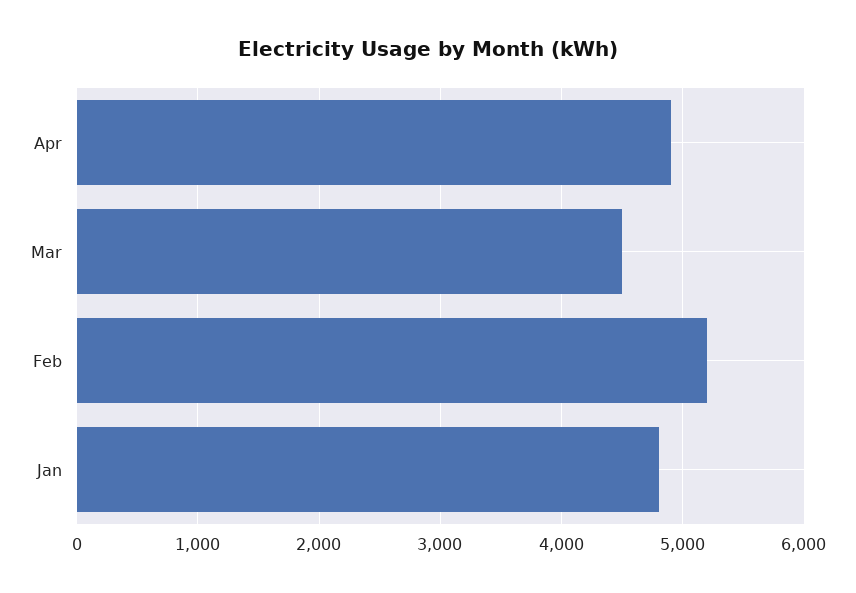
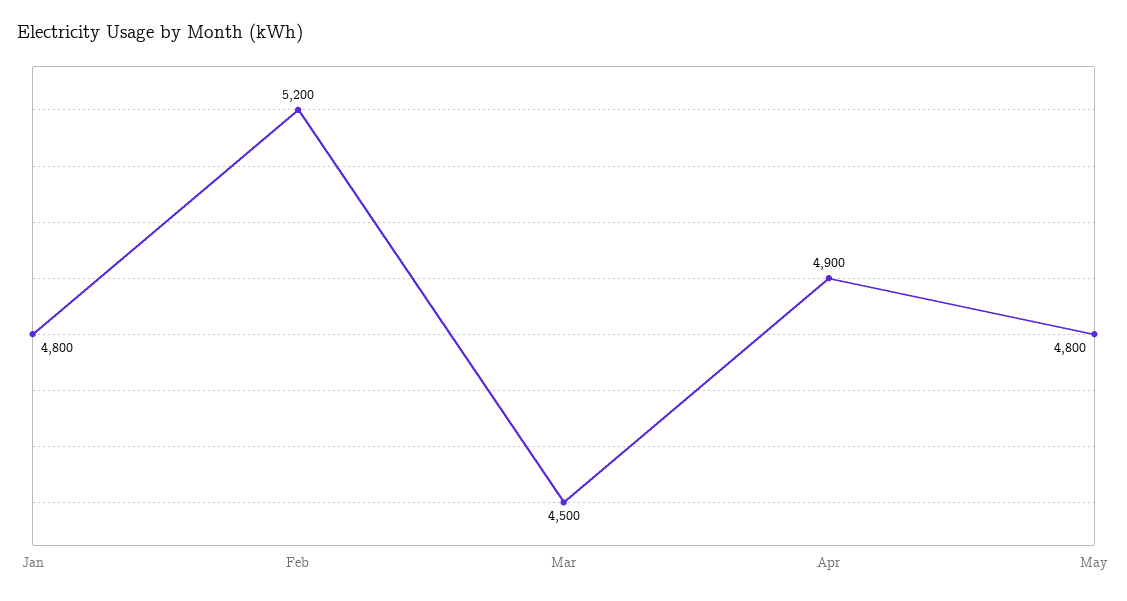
May: none -> 4800

